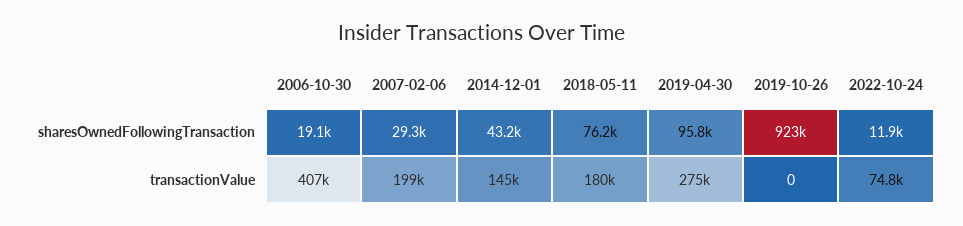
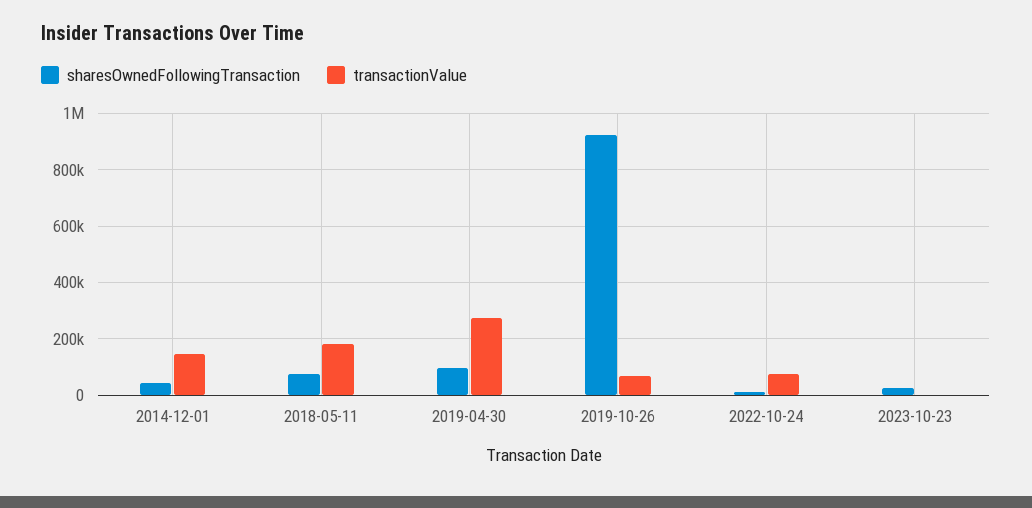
sharesOwnedFollowingTransaction, 2006-10-30: 19100 -> none
sharesOwnedFollowingTransaction, 2007-02-06: 29300 -> none
transactionValue, 2006-10-30: 407000 -> none
transactionValue, 2007-02-06: 199000 -> none
transactionValue, 2019-10-26: 0 -> 75000
sharesOwnedFollowingTransaction, 2023-10-23: none -> 25000
transactionValue, 2023-10-23: none -> 0

